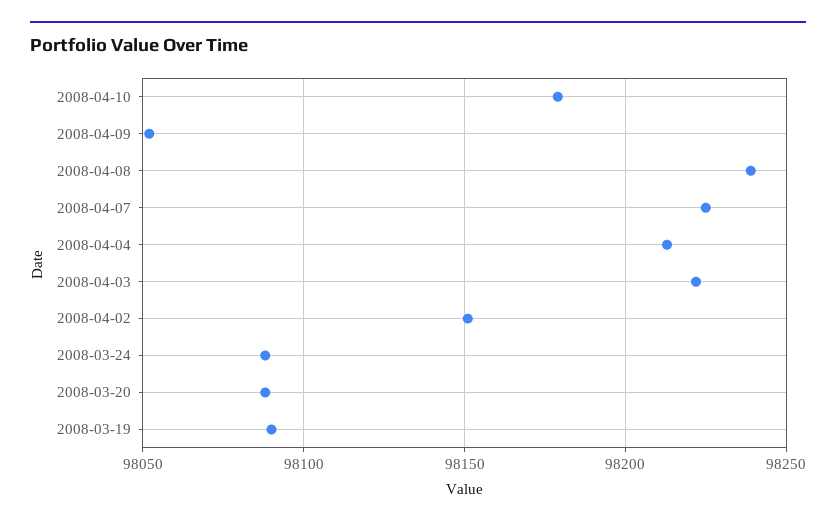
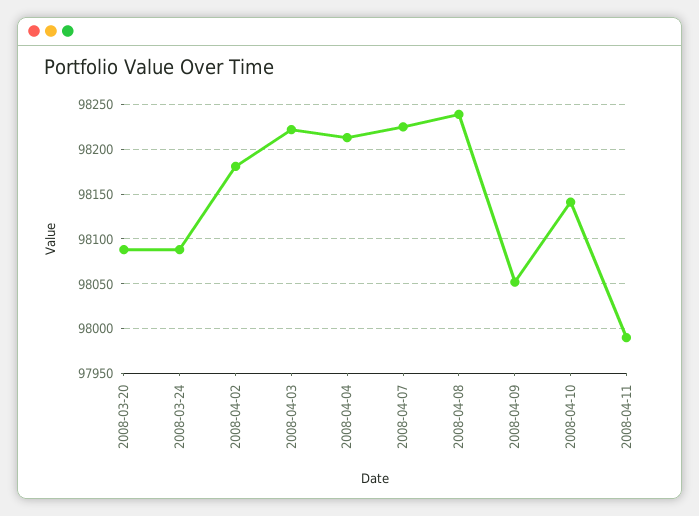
2008-04-10: 98180 -> 98140
2008-04-02: 98150 -> 98180
2008-03-19: 98090 -> none
2008-04-11: none -> 97990

